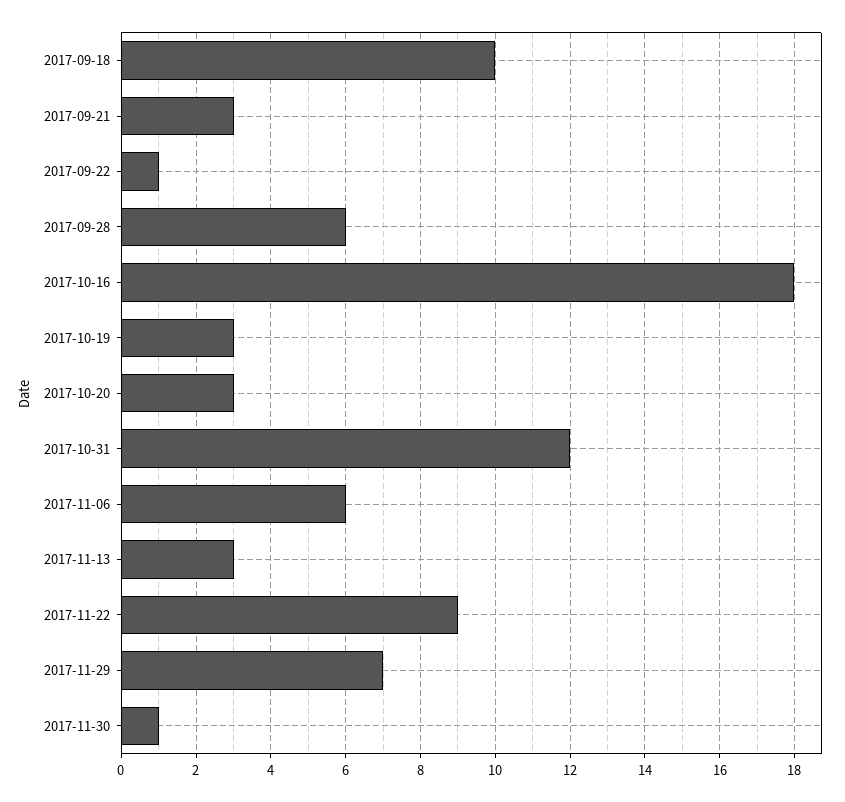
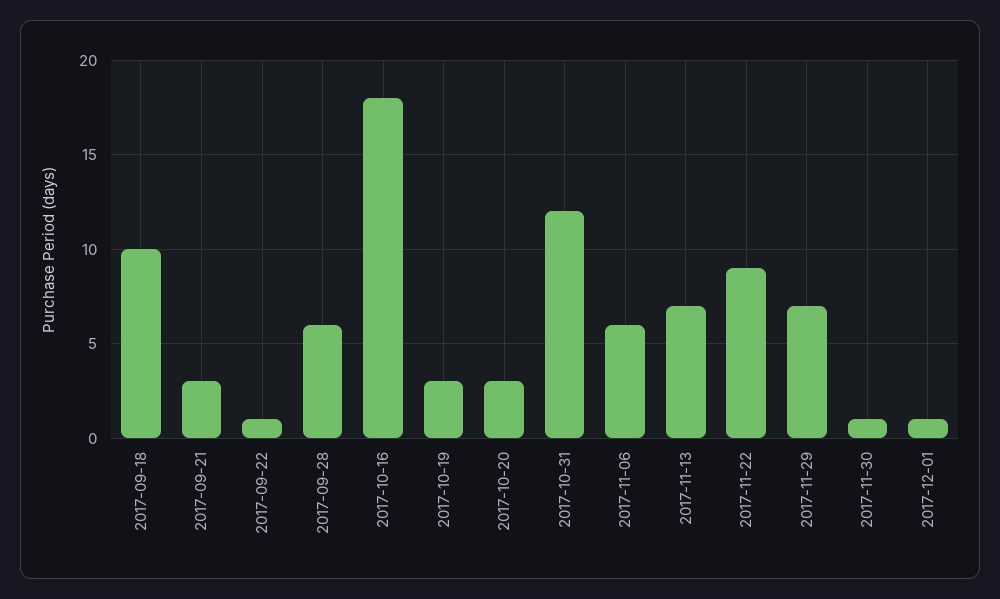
2017-11-13: 3 -> 7
2017-12-01: none -> 1

